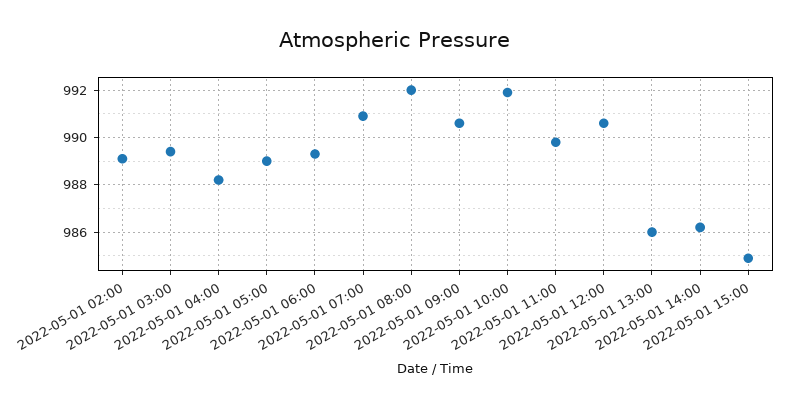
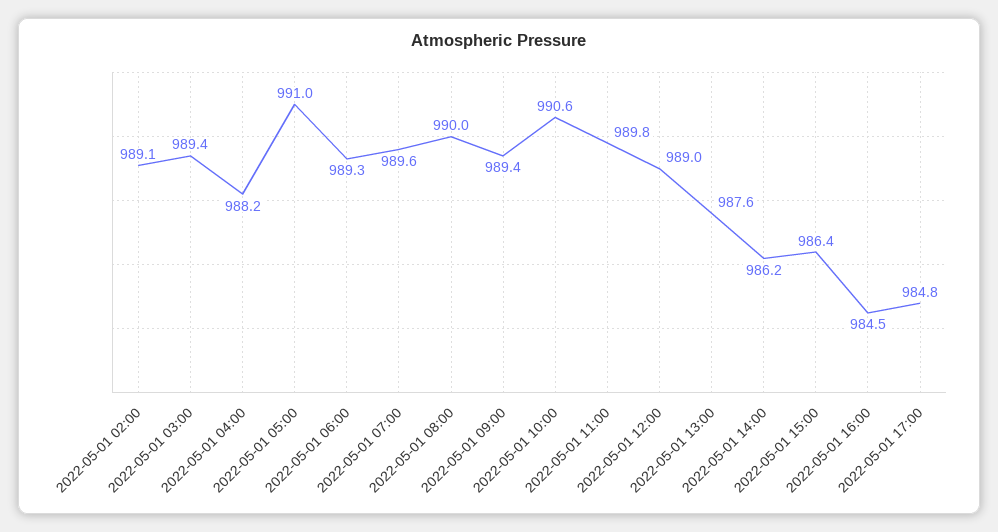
2022-05-01 05:00: 989 -> 991
2022-05-01 07:00: 991 -> 989.6
2022-05-01 08:00: 992 -> 990
2022-05-01 09:00: 990.5 -> 989.4
2022-05-01 10:00: 992 -> 990.6
2022-05-01 12:00: 990.5 -> 989
2022-05-01 13:00: 986 -> 987.6
2022-05-01 15:00: 985 -> 986.4
2022-05-01 16:00: none -> 984.5
2022-05-01 17:00: none -> 984.8

